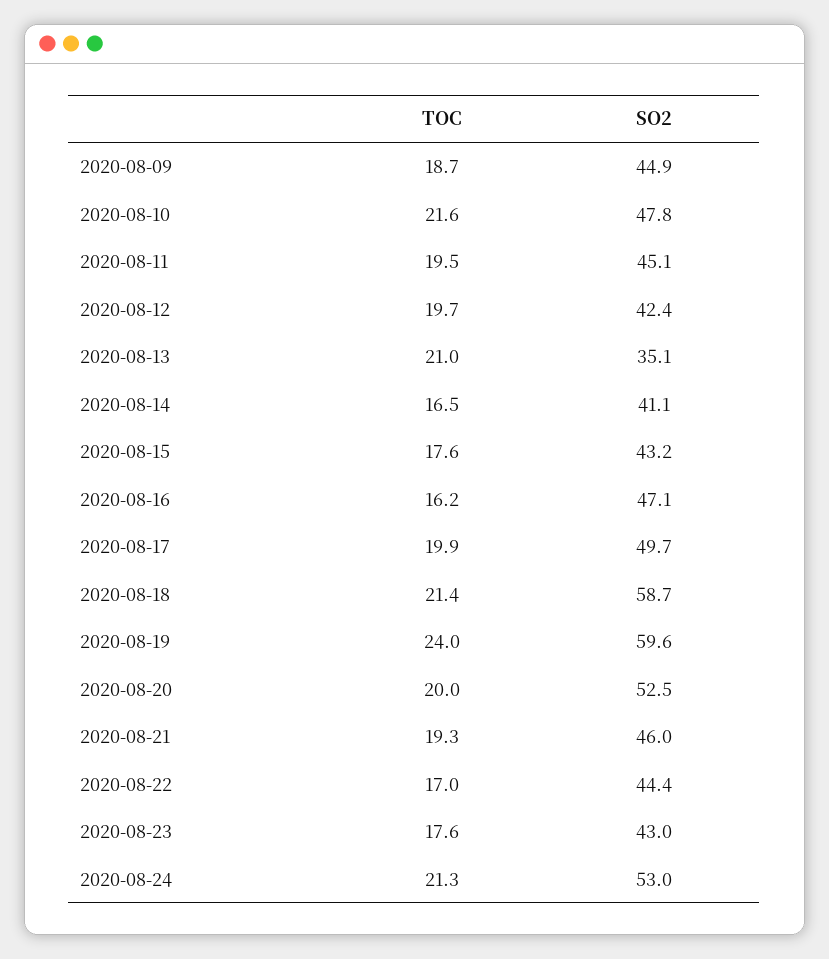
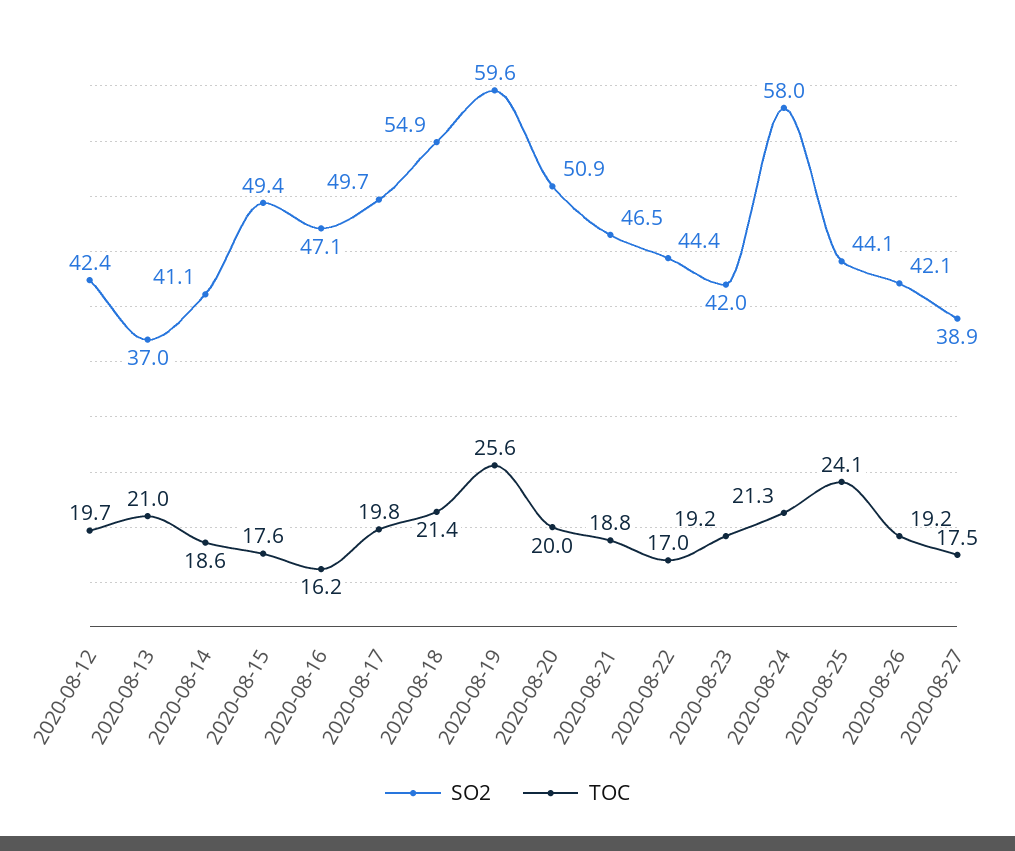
TOC, 2020-08-09: 18.7 -> none
SO2, 2020-08-09: 44.9 -> none
TOC, 2020-08-10: 21.6 -> none
SO2, 2020-08-10: 47.8 -> none
TOC, 2020-08-11: 19.5 -> none
SO2, 2020-08-11: 45.1 -> none
SO2, 2020-08-13: 35.1 -> 37
TOC, 2020-08-14: 16.5 -> 18.6
SO2, 2020-08-15: 43.2 -> 49.4
TOC, 2020-08-17: 19.9 -> 19.8
SO2, 2020-08-18: 58.7 -> 54.9
TOC, 2020-08-19: 24 -> 25.6
SO2, 2020-08-20: 52.5 -> 50.9
TOC, 2020-08-21: 19.3 -> 18.8
SO2, 2020-08-21: 46 -> 46.5
TOC, 2020-08-23: 17.6 -> 19.2
SO2, 2020-08-23: 43 -> 42
SO2, 2020-08-24: 53 -> 58
SO2, 2020-08-25: none -> 44.1
TOC, 2020-08-25: none -> 24.1
SO2, 2020-08-26: none -> 42.1
TOC, 2020-08-26: none -> 19.2
SO2, 2020-08-27: none -> 38.9
TOC, 2020-08-27: none -> 17.5

